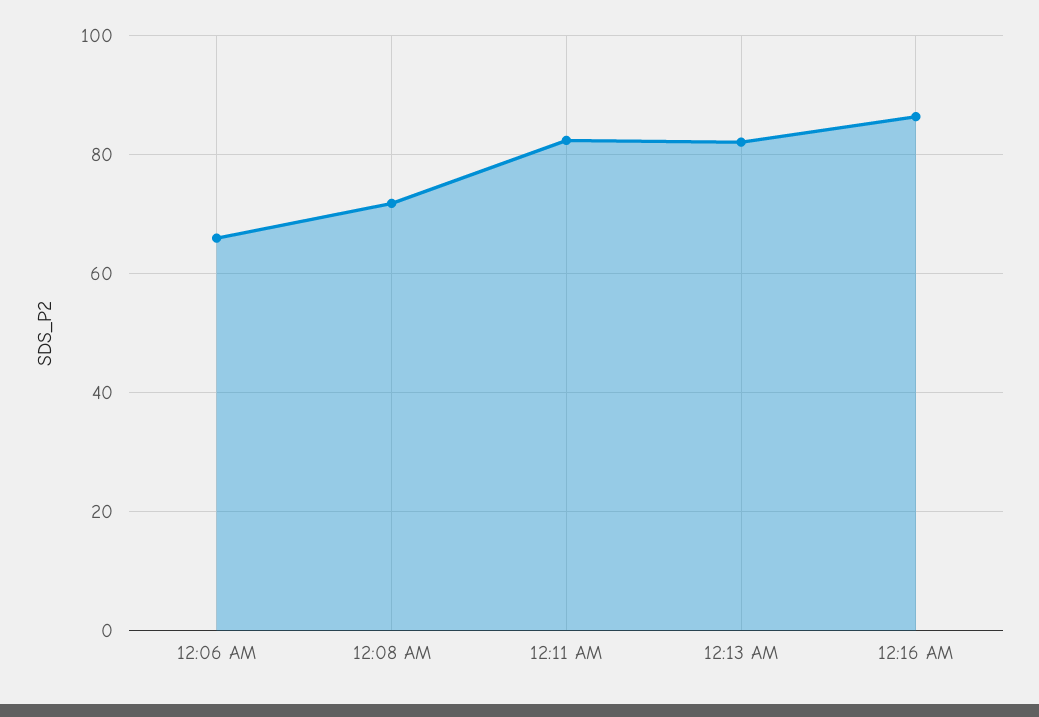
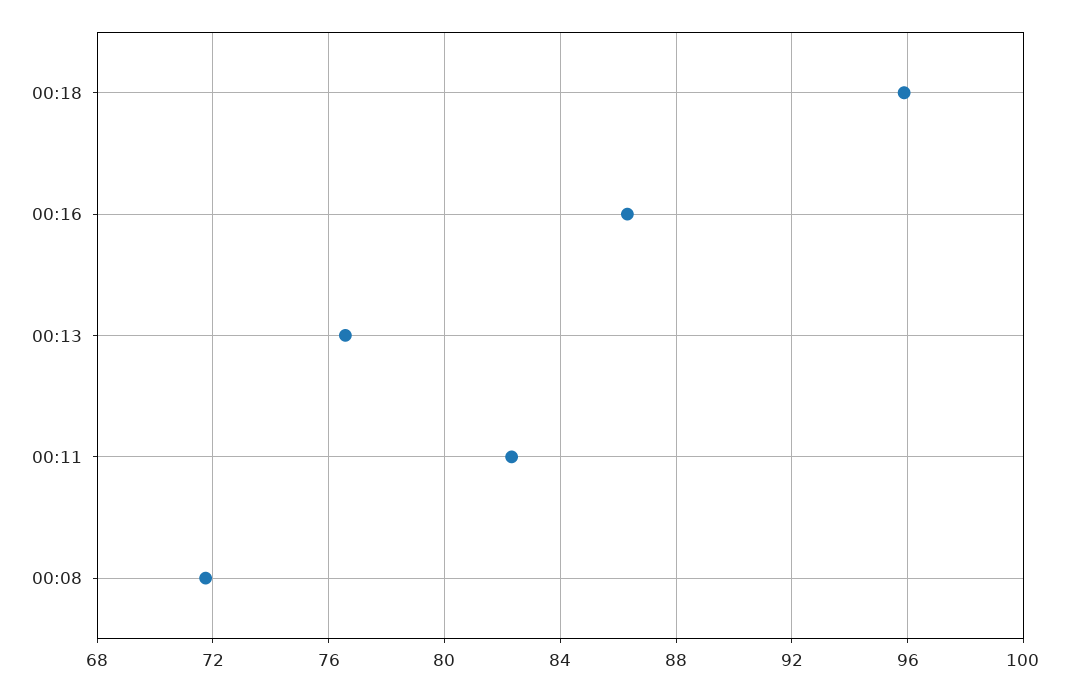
12:06 AM: 66 -> none
12:13 AM: 82 -> 76.5
00:18: none -> 96

